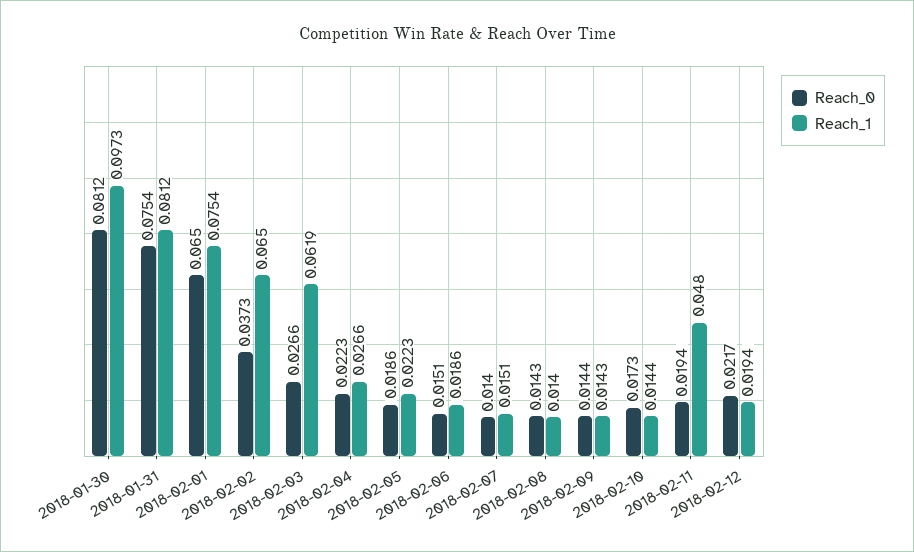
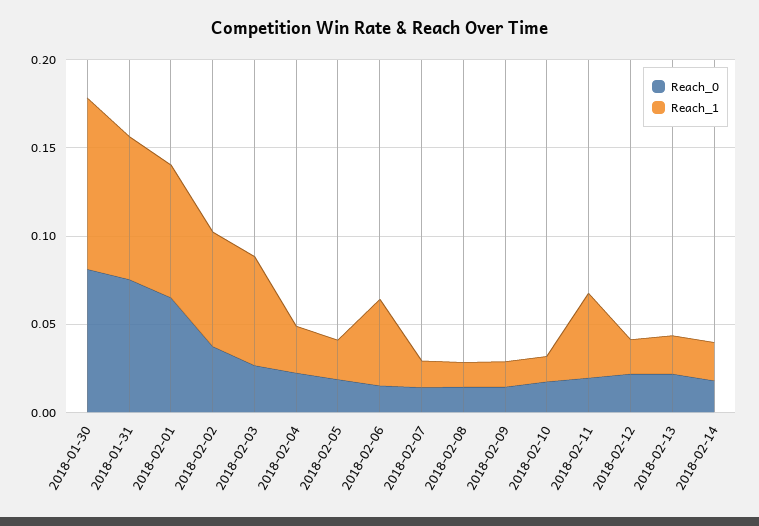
Reach_1, 2018-02-06: 0.0186 -> 0.05
Reach_0, 2018-02-13: none -> 0.02
Reach_1, 2018-02-13: none -> 0.02
Reach_0, 2018-02-14: none -> 0.02
Reach_1, 2018-02-14: none -> 0.02

